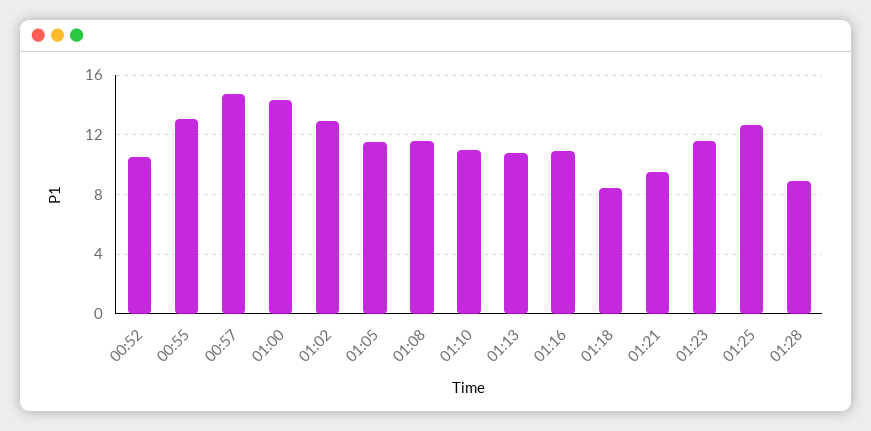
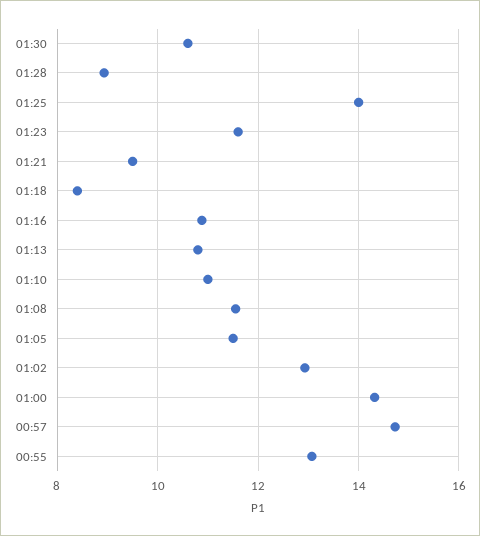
00:52: 10.5 -> none
01:25: 12.5 -> 14
01:30: none -> 10.6

